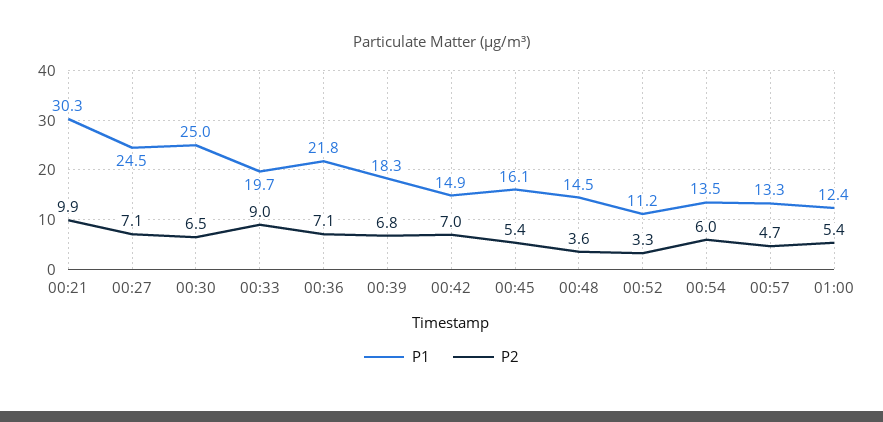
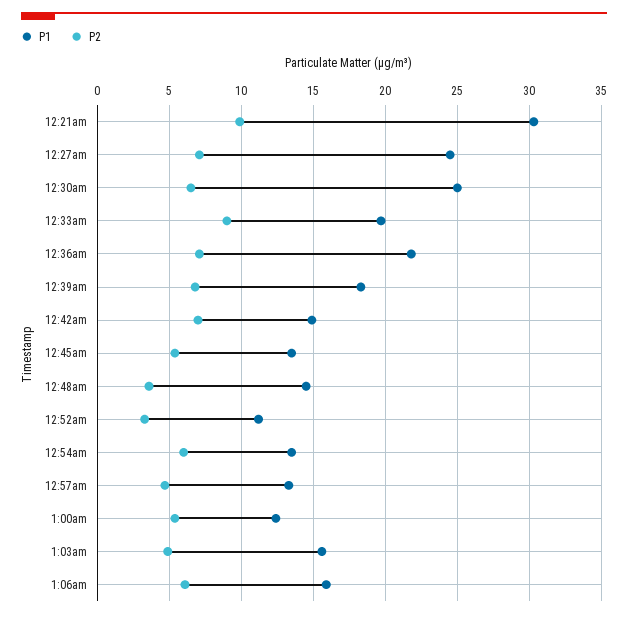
P1, 00:45: 16.1 -> 13.5
P1, 1:03am: none -> 15.5
P2, 1:03am: none -> 5
P1, 1:06am: none -> 16
P2, 1:06am: none -> 6

